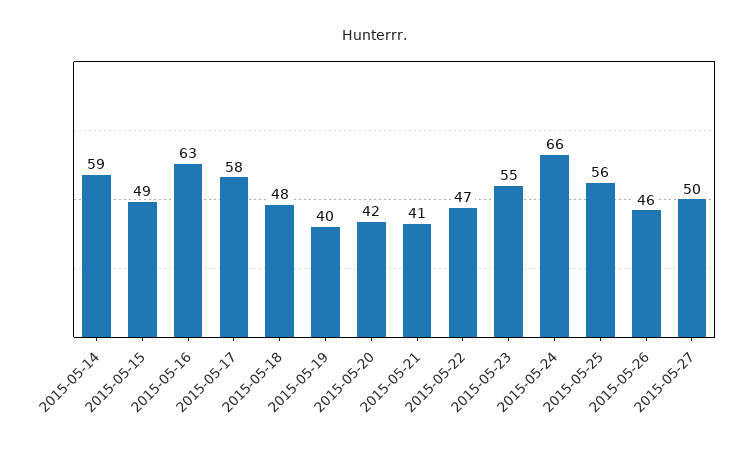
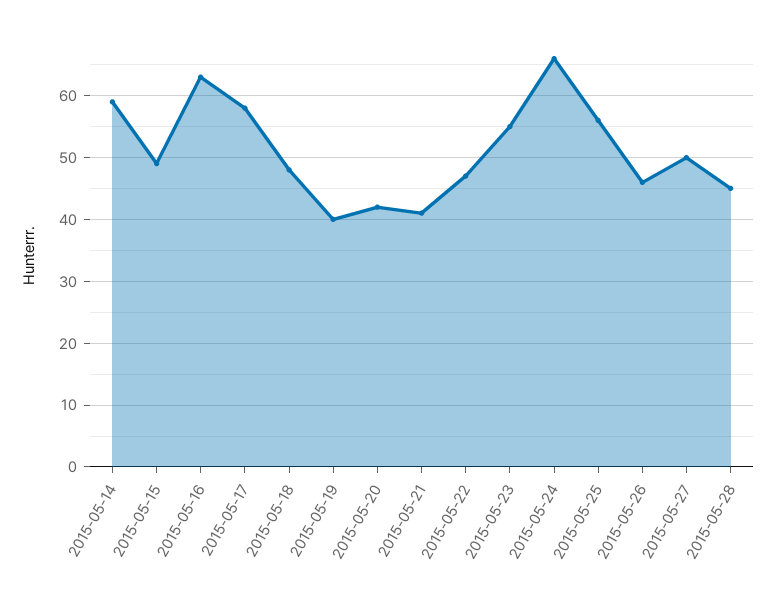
2015-05-28: none -> 45

